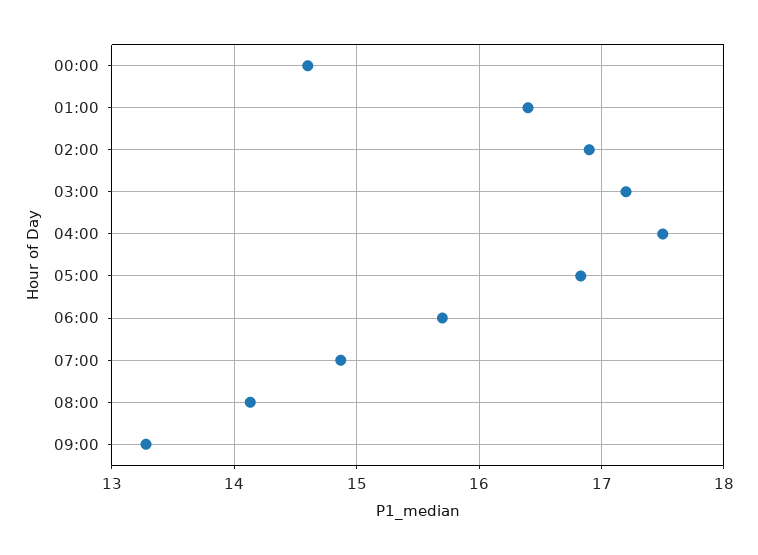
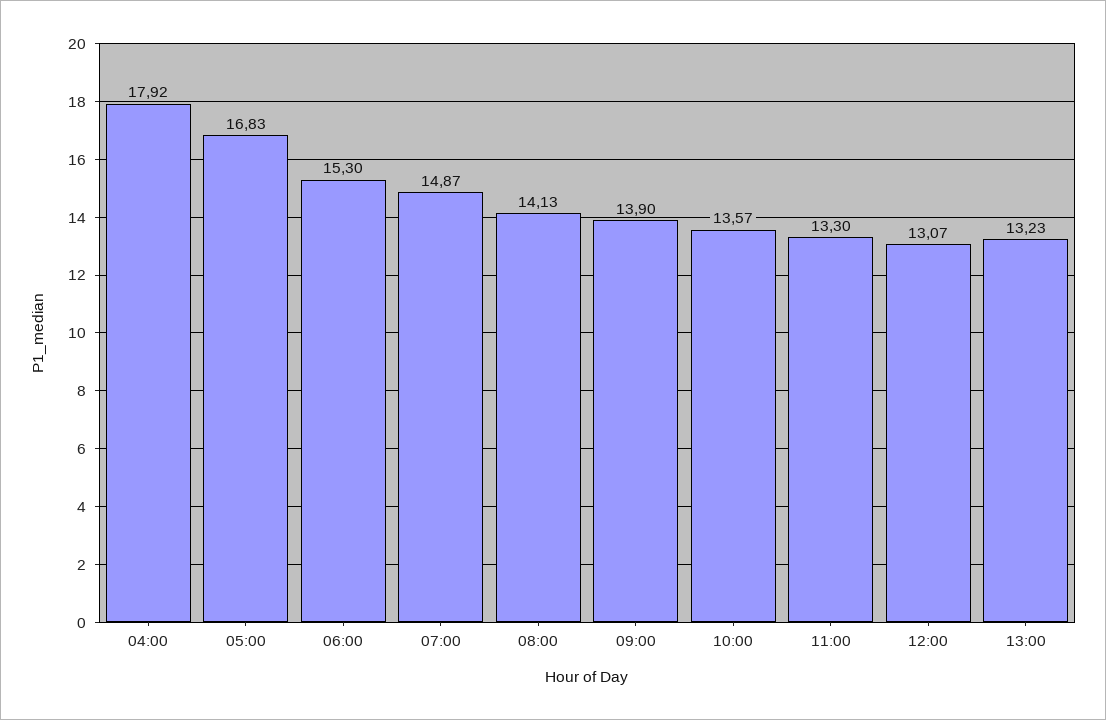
00:00: 14.6 -> none
01:00: 16.4 -> none
02:00: 16.9 -> none
03:00: 17.2 -> none
04:00: 17.5 -> 17.92
06:00: 15.7 -> 15.3
09:00: 13.3 -> 13.9
10:00: none -> 13.57
11:00: none -> 13.3
12:00: none -> 13.07
13:00: none -> 13.23

